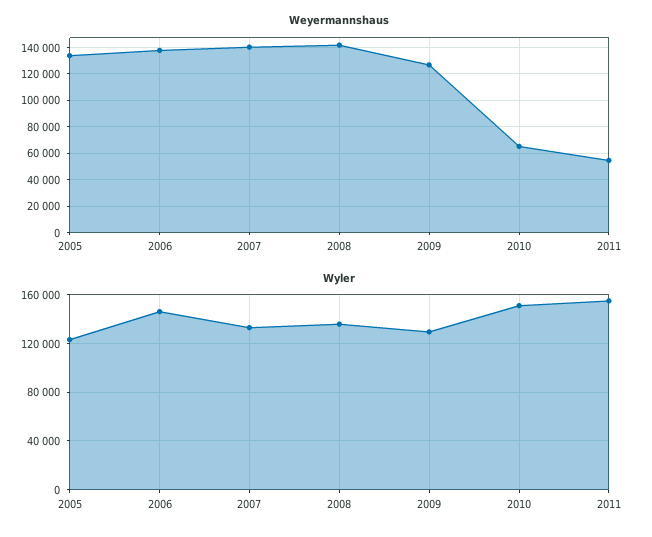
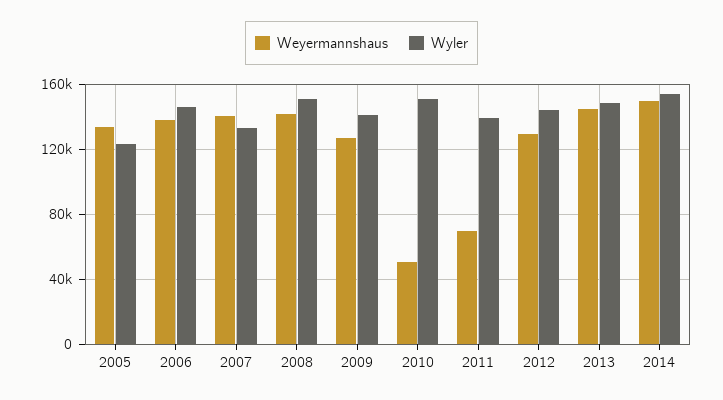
Weyermannshaus, 2010: 65000 -> 50000
Weyermannshaus, 2011: 55000 -> 70000
Wyler, 2008: 135000 -> 150000
Wyler, 2009: 130000 -> 140000
Wyler, 2011: 155000 -> 140000
Weyermannshaus, 2012: none -> 130000
Wyler, 2012: none -> 145000
Weyermannshaus, 2013: none -> 145000
Wyler, 2013: none -> 150000
Weyermannshaus, 2014: none -> 150000
Wyler, 2014: none -> 155000

